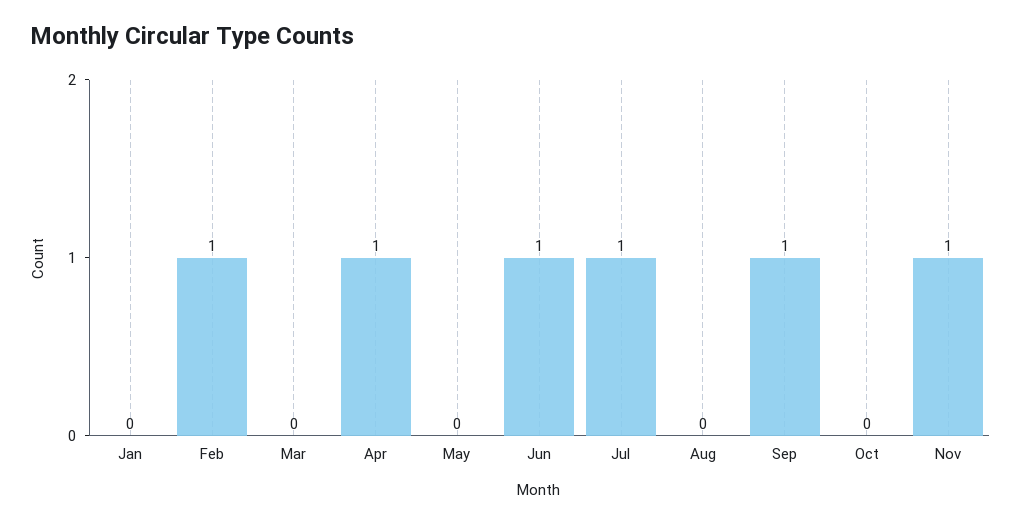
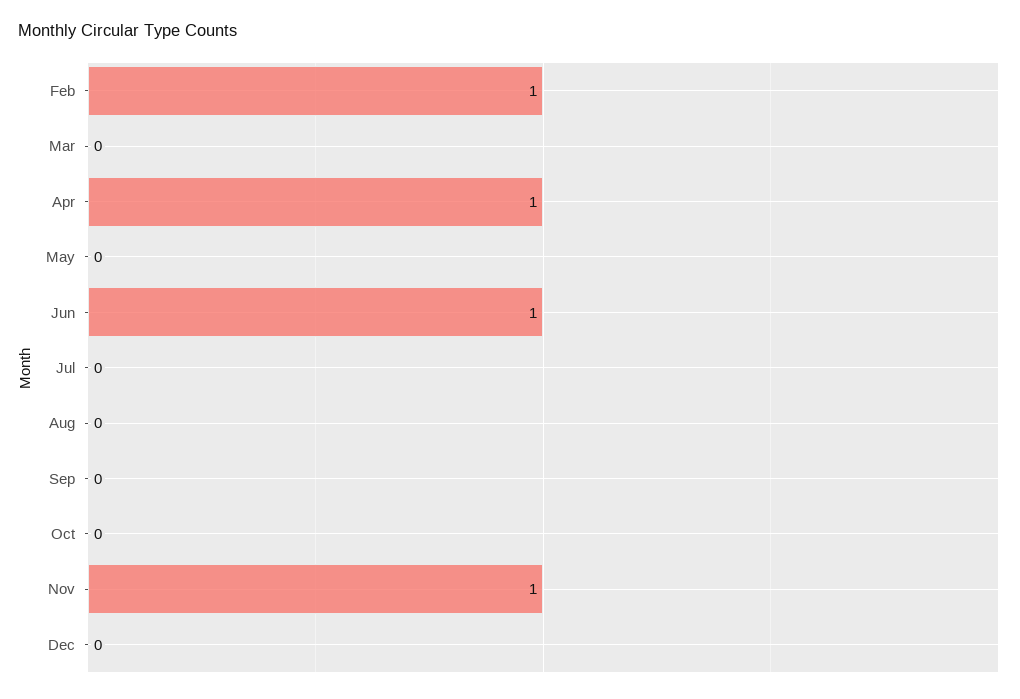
Jan: 0 -> none
Jul: 1 -> 0
Sep: 1 -> 0
Dec: none -> 0

